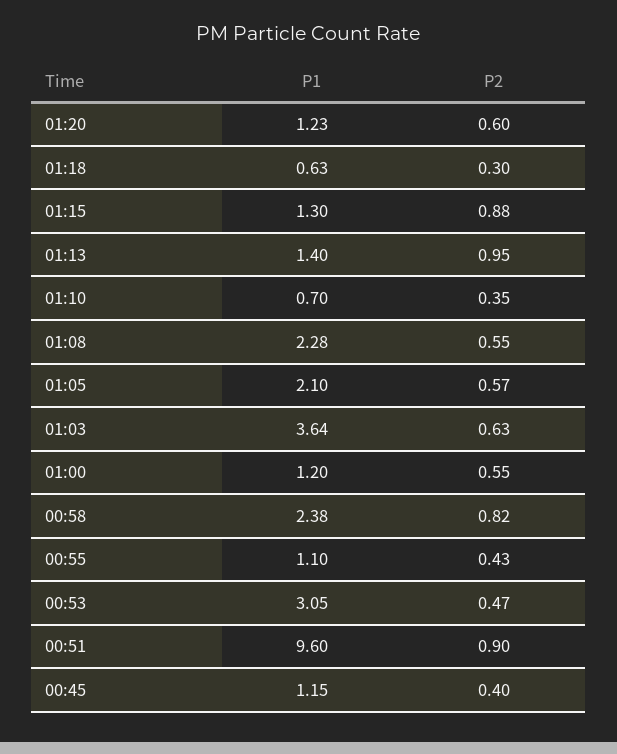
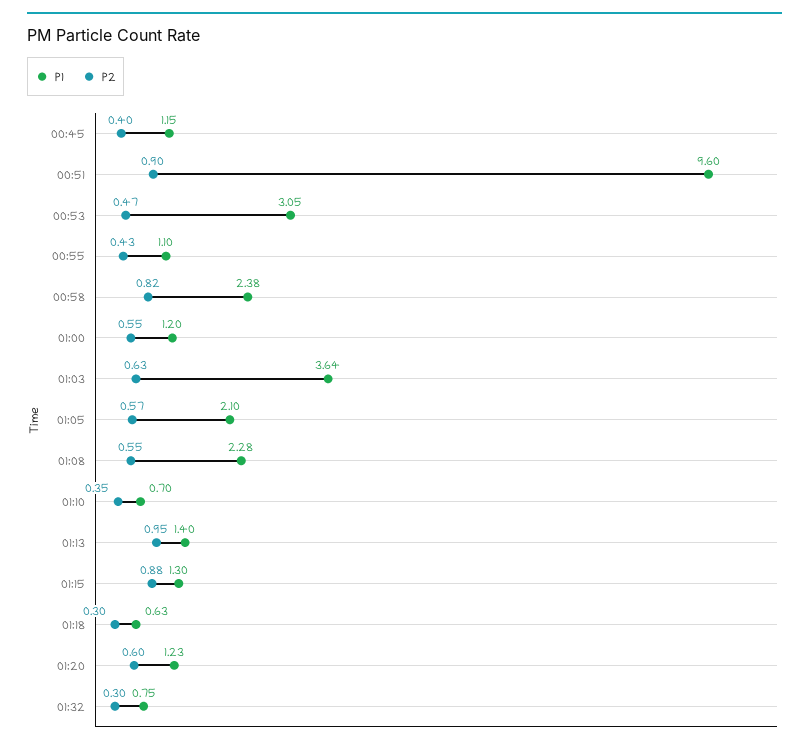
P1, 01:32: none -> 0.75
P2, 01:32: none -> 0.3

